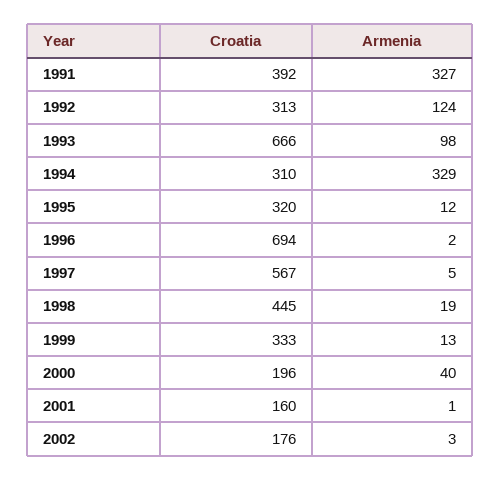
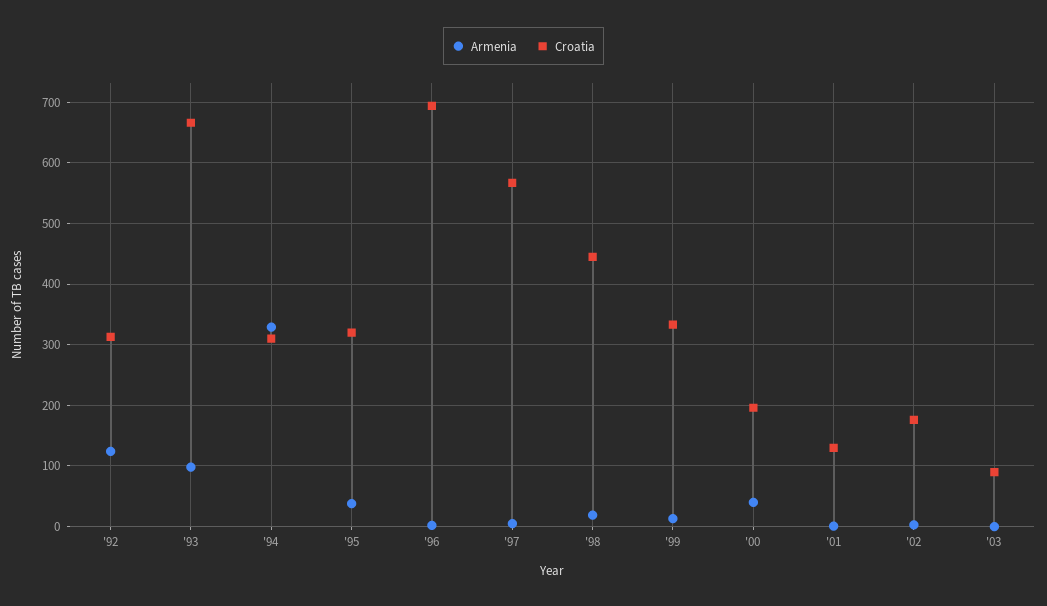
Croatia, 1991: 392 -> none
Armenia, 1991: 327 -> none
Armenia, 1995: 12 -> 40
Croatia, 2001: 160 -> 130
Armenia, '03: none -> 0
Croatia, '03: none -> 90

